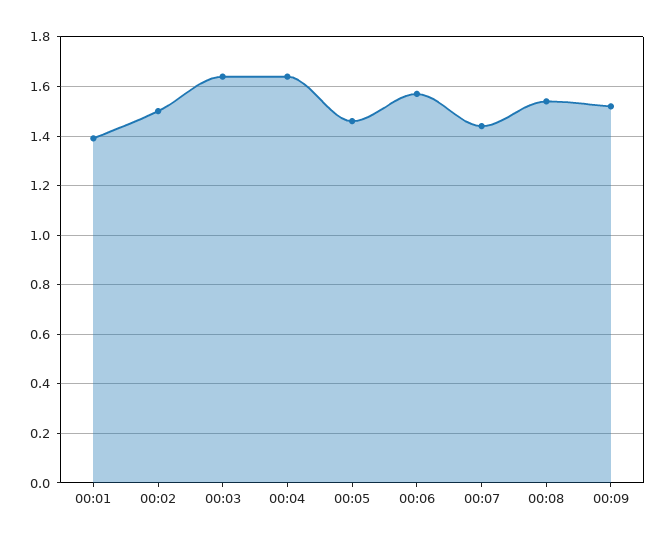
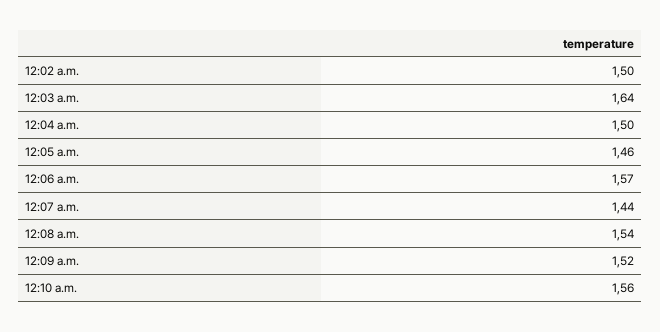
00:01: 1.4 -> none
00:04: 1.65 -> 1.5
12:10 a.m.: none -> 1.56

